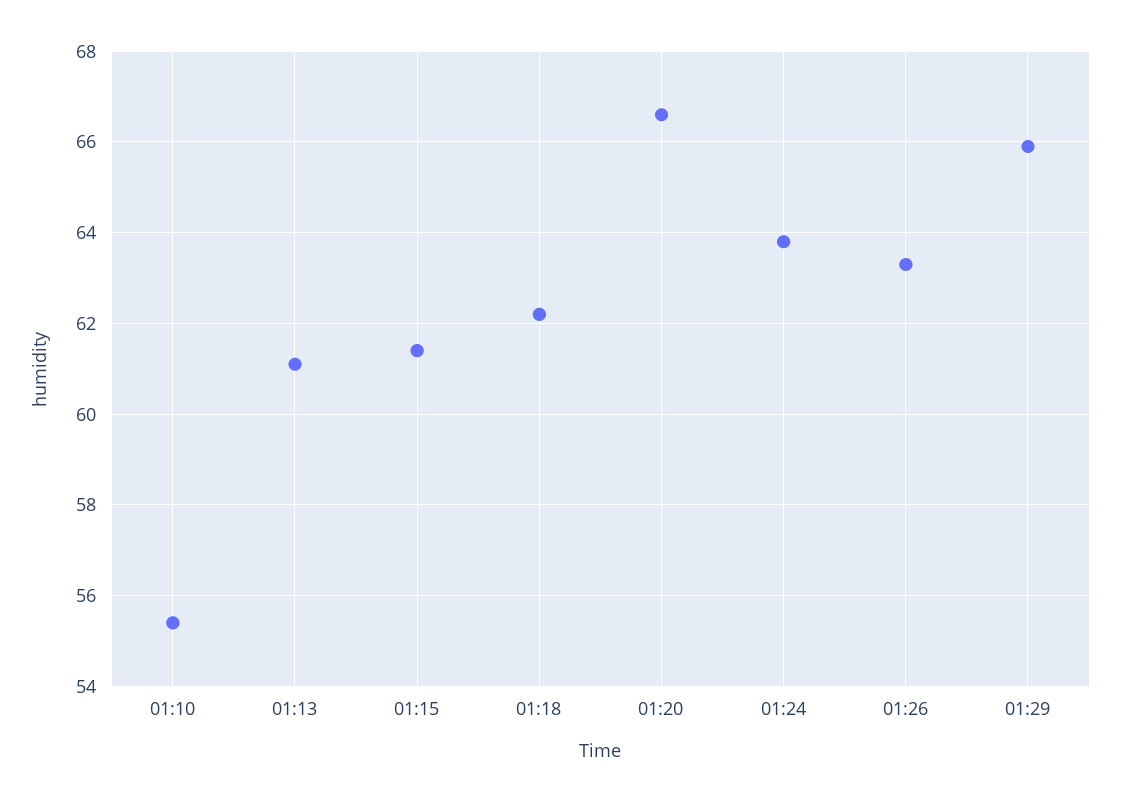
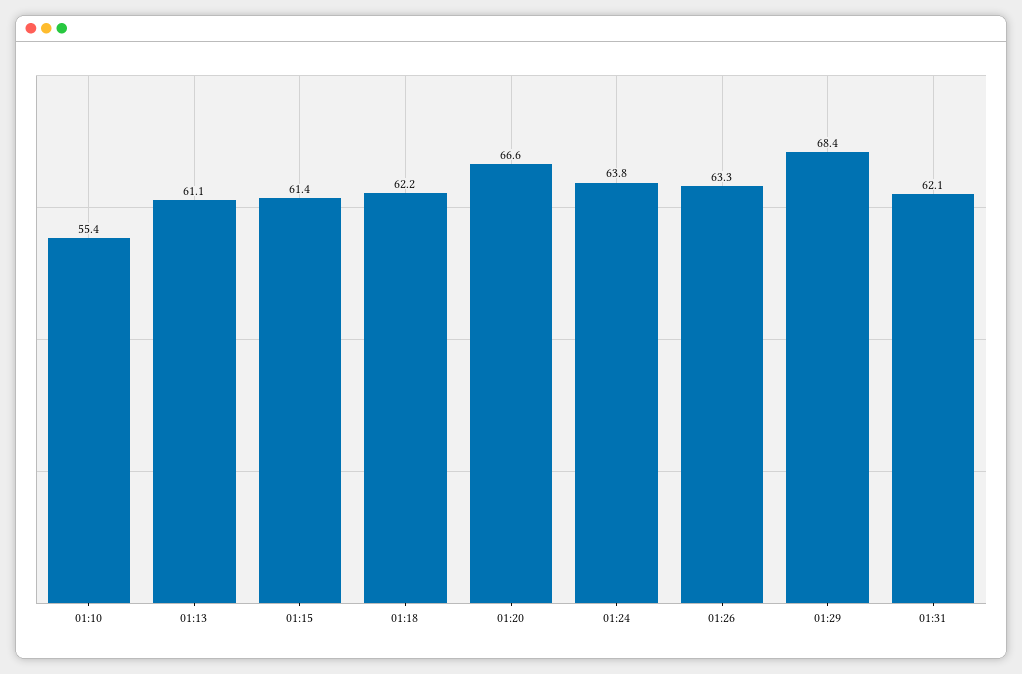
01:29: 66 -> 68.4
01:31: none -> 62.1

